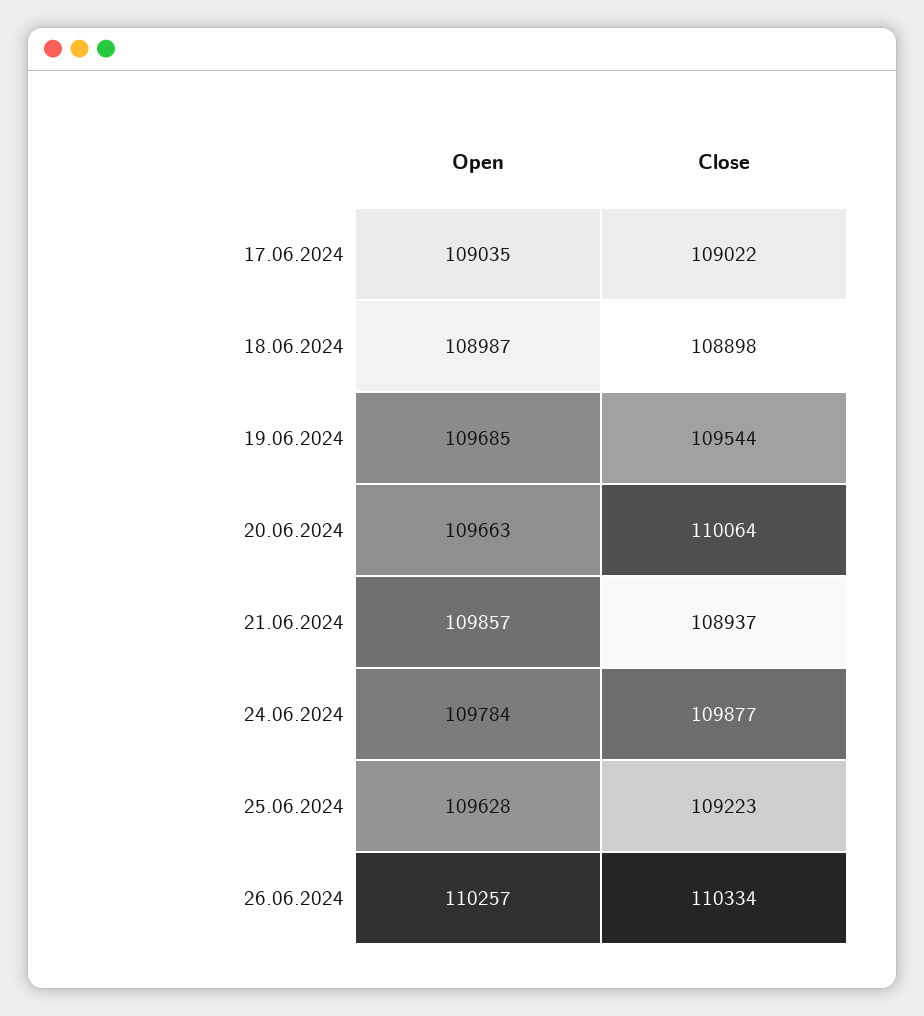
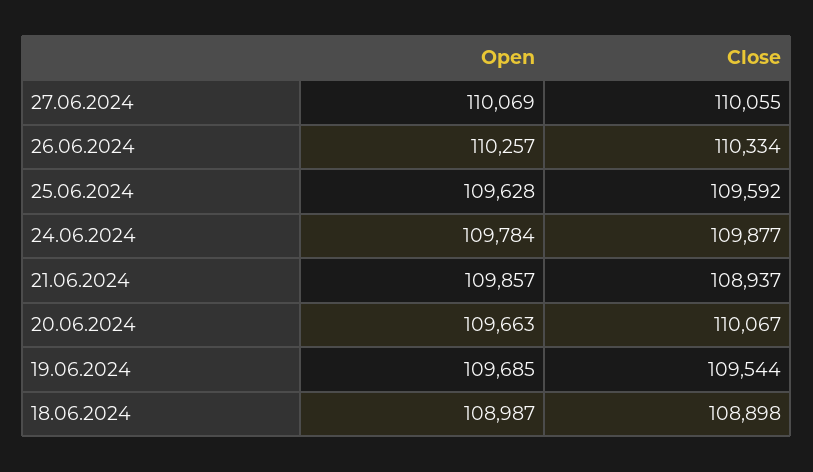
Open, 17.06.2024: 109035 -> none
Close, 17.06.2024: 109022 -> none
Close, 20.06.2024: 110064 -> 110067
Close, 25.06.2024: 109223 -> 109592
Open, 27.06.2024: none -> 110069
Close, 27.06.2024: none -> 110055

